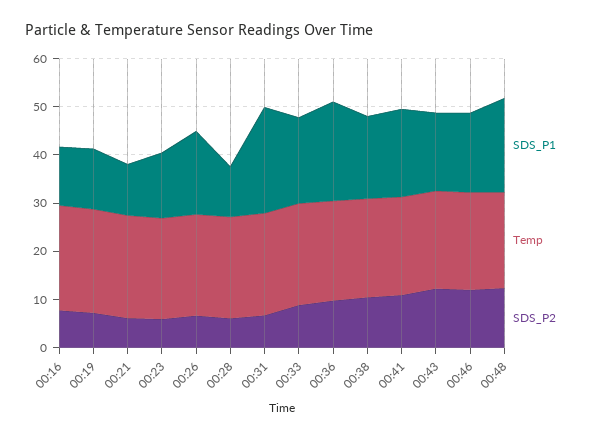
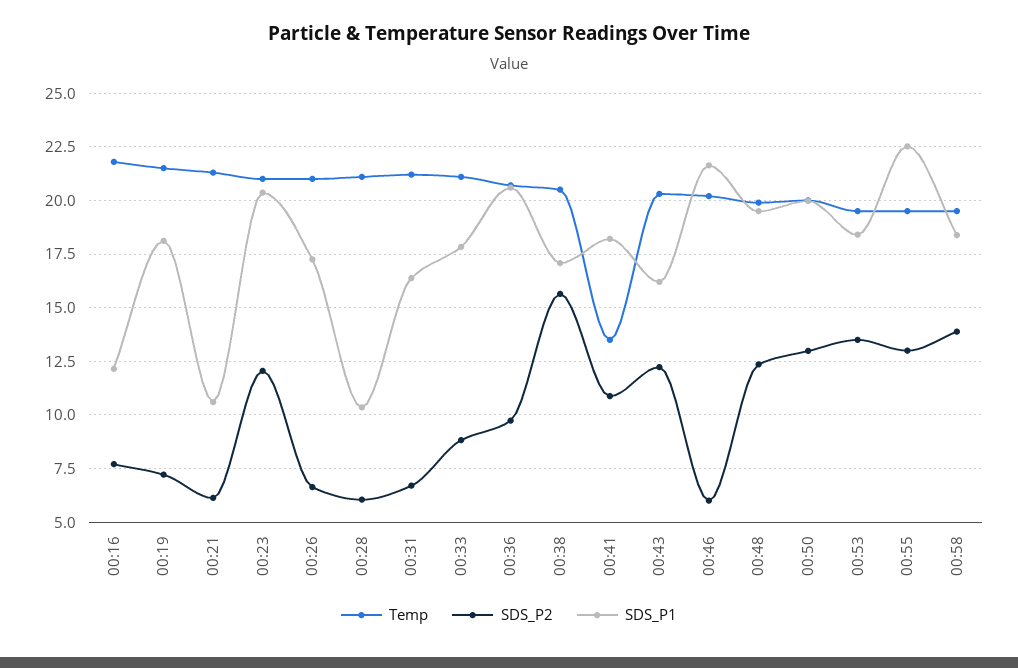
SDS_P1, 00:19: 12 -> 18
SDS_P1, 00:23: 14 -> 20.5
SDS_P2, 00:23: 6 -> 12
SDS_P1, 00:31: 22 -> 16.5
SDS_P2, 00:38: 10 -> 15.5
Temp, 00:41: 20 -> 13.5
SDS_P1, 00:46: 16 -> 21.5
SDS_P2, 00:46: 12 -> 6
Temp, 00:50: none -> 20
SDS_P2, 00:50: none -> 13
SDS_P1, 00:50: none -> 20
Temp, 00:53: none -> 19.5
SDS_P2, 00:53: none -> 13.5
SDS_P1, 00:53: none -> 18.5
Temp, 00:55: none -> 19.5
SDS_P2, 00:55: none -> 13
SDS_P1, 00:55: none -> 22.5
Temp, 00:58: none -> 19.5
SDS_P2, 00:58: none -> 14
SDS_P1, 00:58: none -> 18.5

